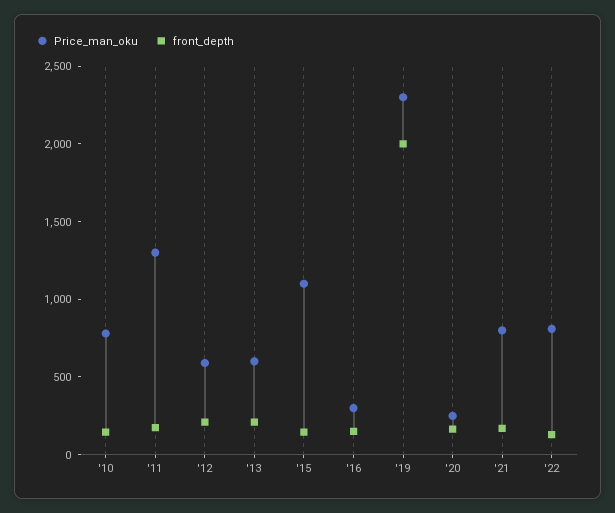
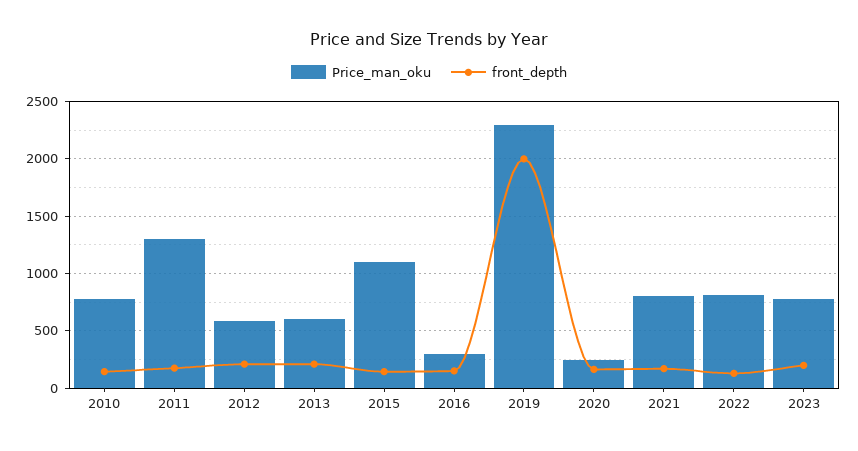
Price_man_oku, 2023: none -> 800
front_depth, 2023: none -> 200

